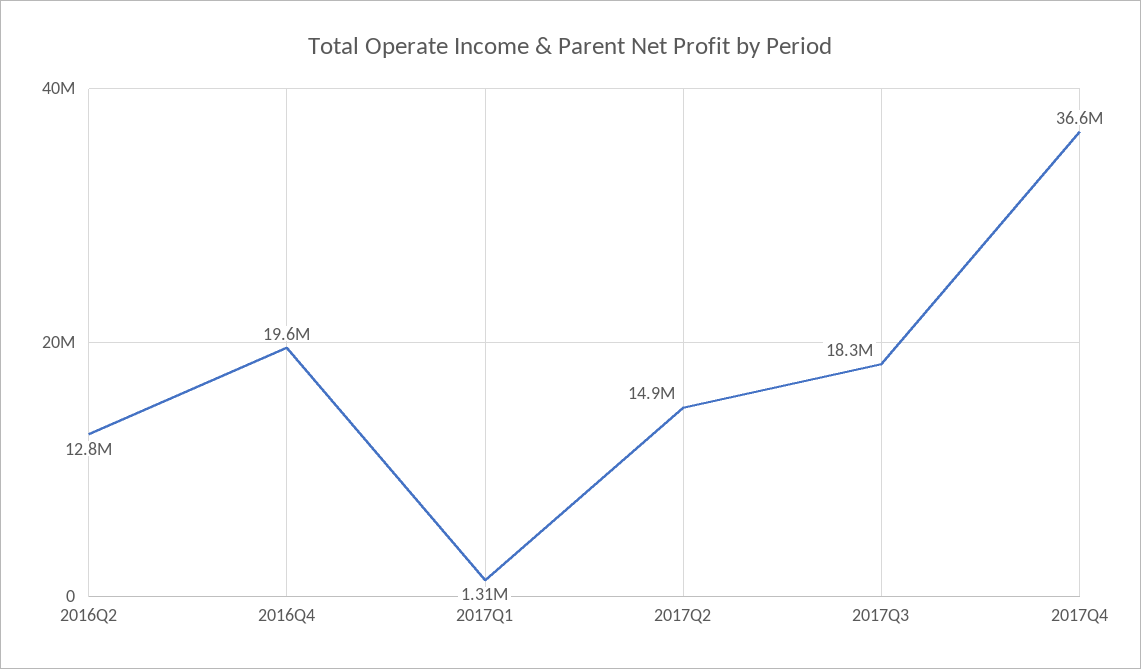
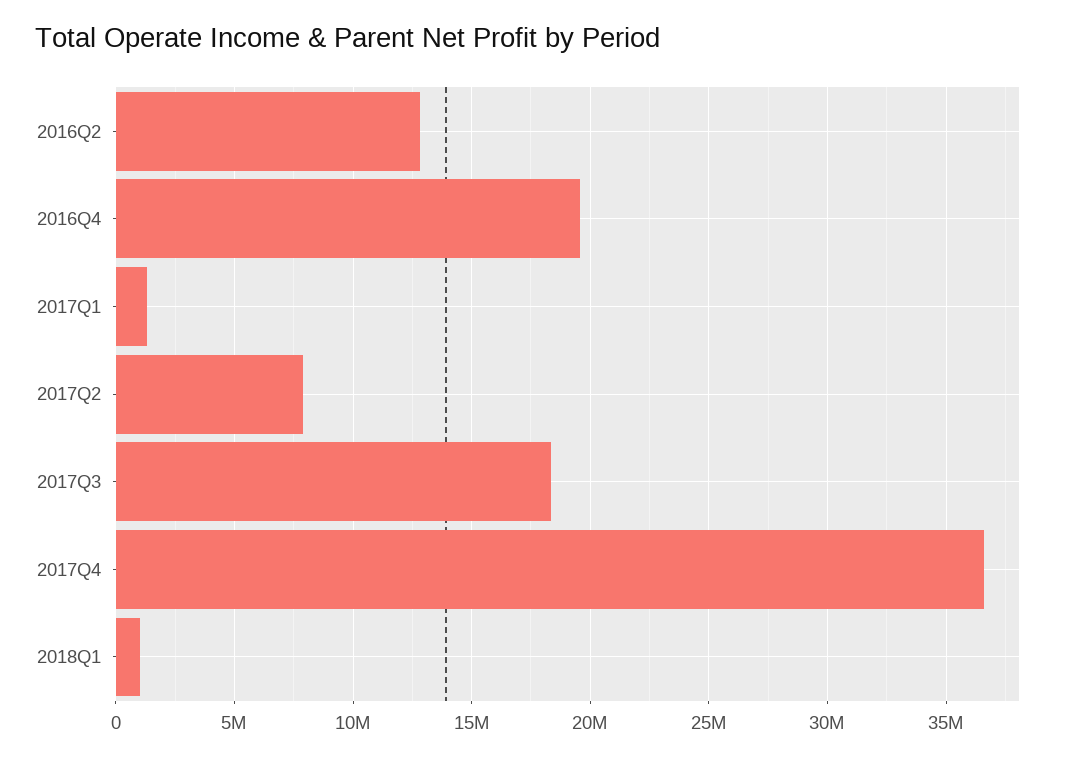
2017Q2: 14900000 -> 8000000
2018Q1: none -> 1000000

